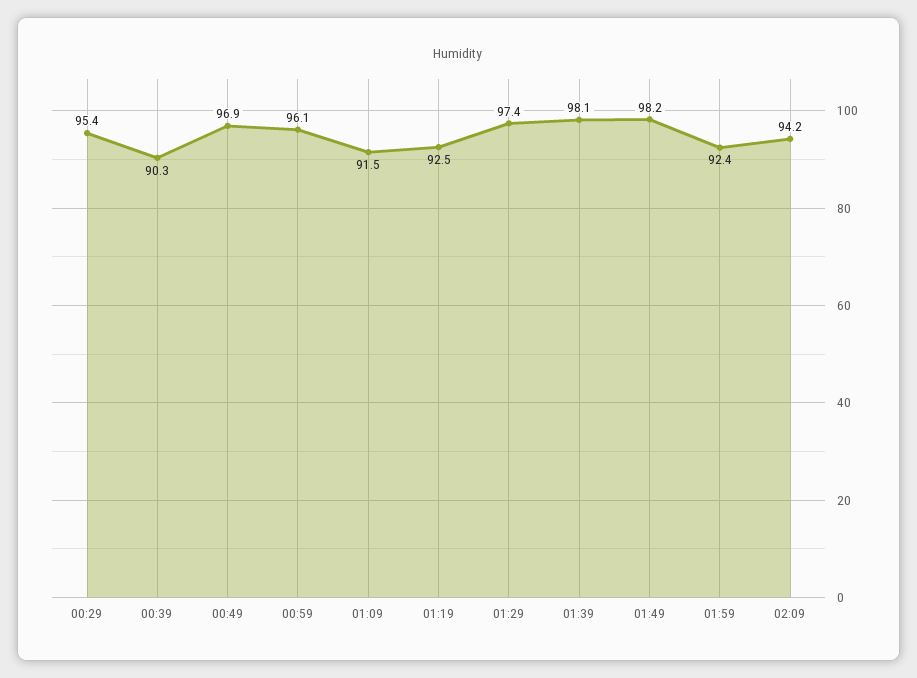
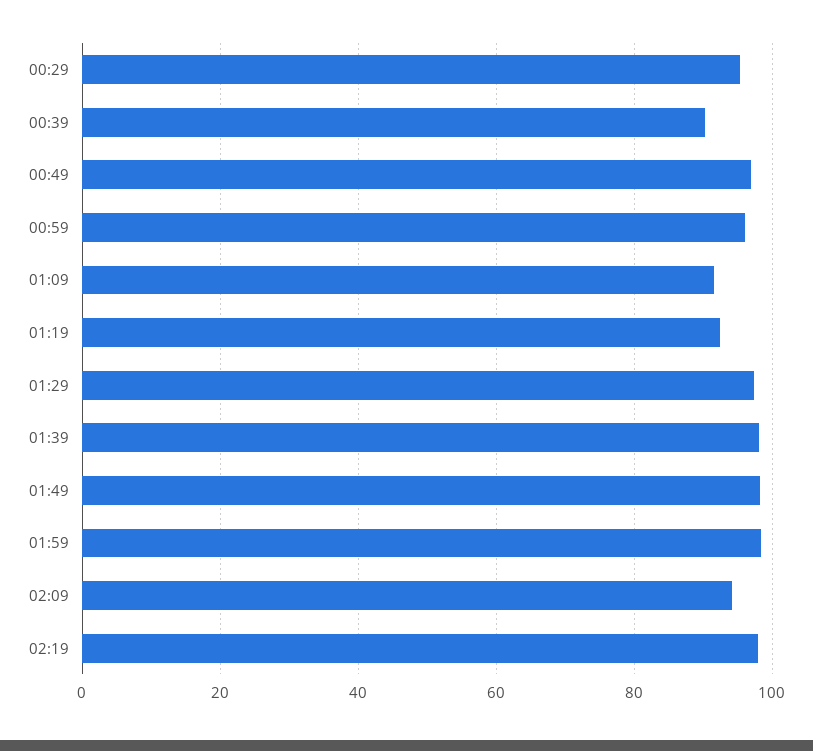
01:59: 92.4 -> 98
02:19: none -> 98

